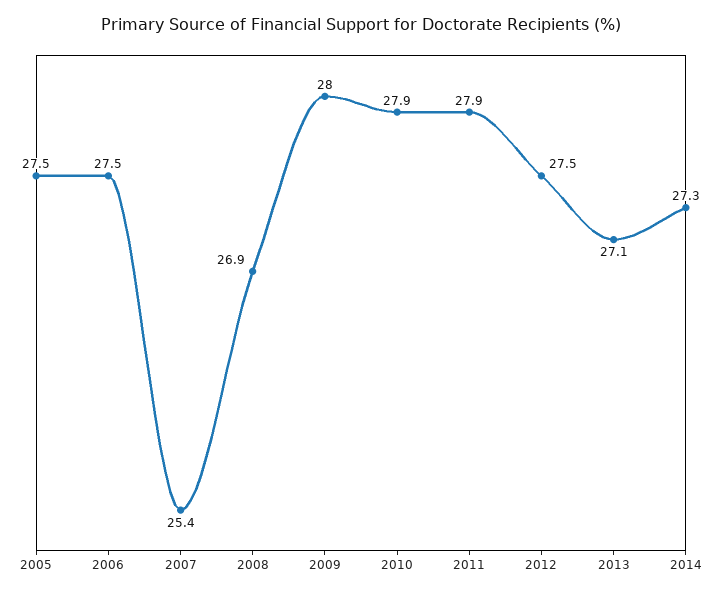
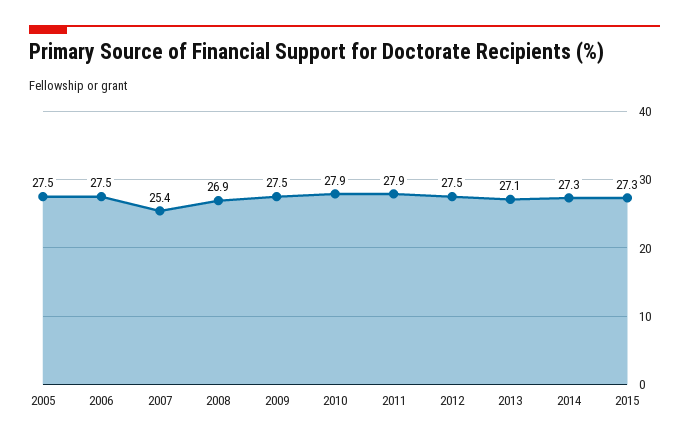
2009: 28 -> 27.5
2015: none -> 27.3

